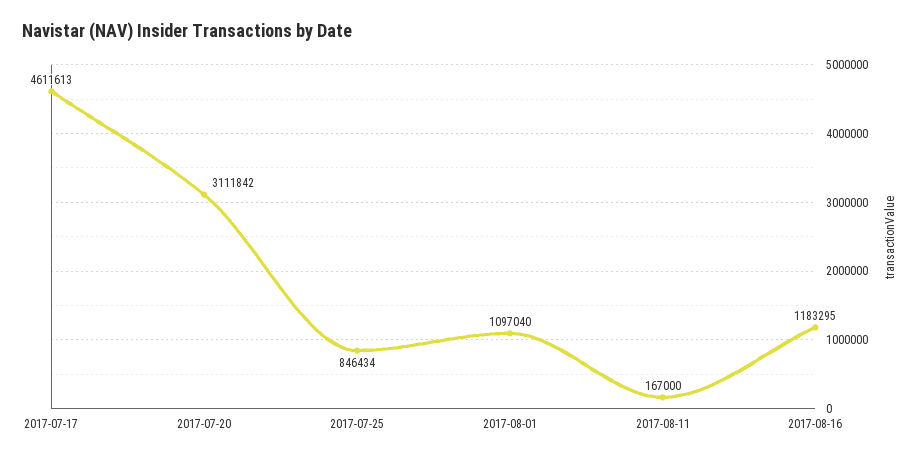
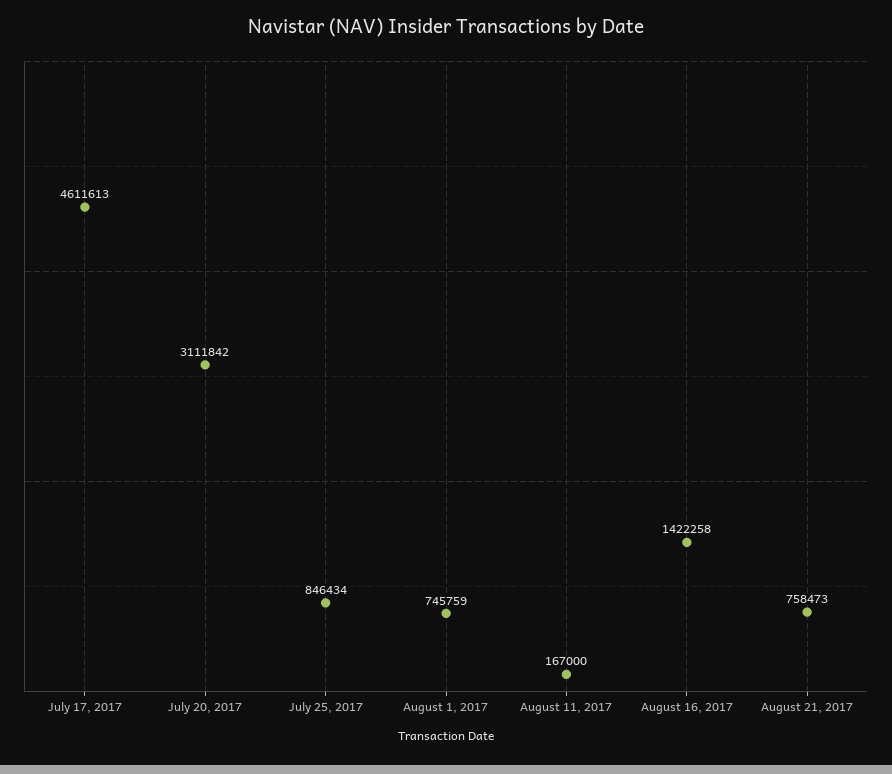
2017-08-01: 1097040 -> 745759
2017-08-16: 1183295 -> 1422258
August 21, 2017: none -> 758473

